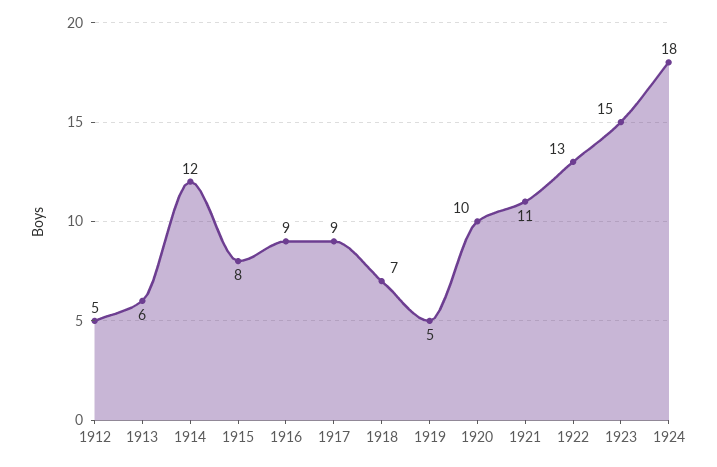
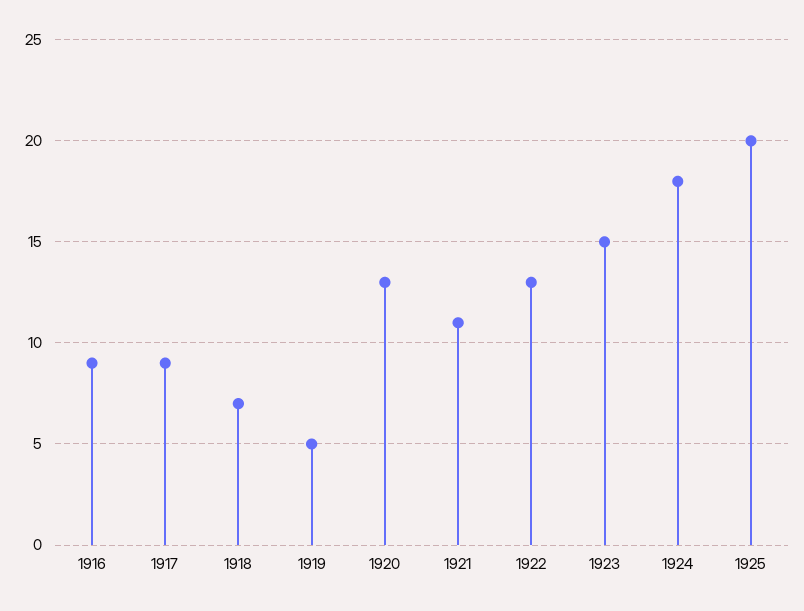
1912: 5 -> none
1913: 6 -> none
1914: 12 -> none
1915: 8 -> none
1920: 10 -> 13
1925: none -> 20

